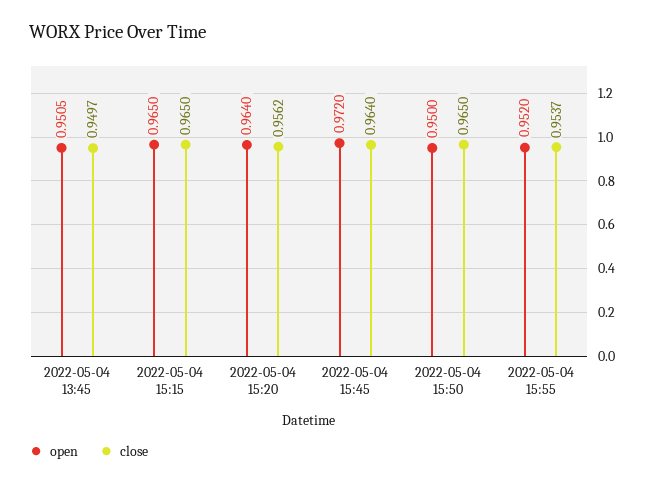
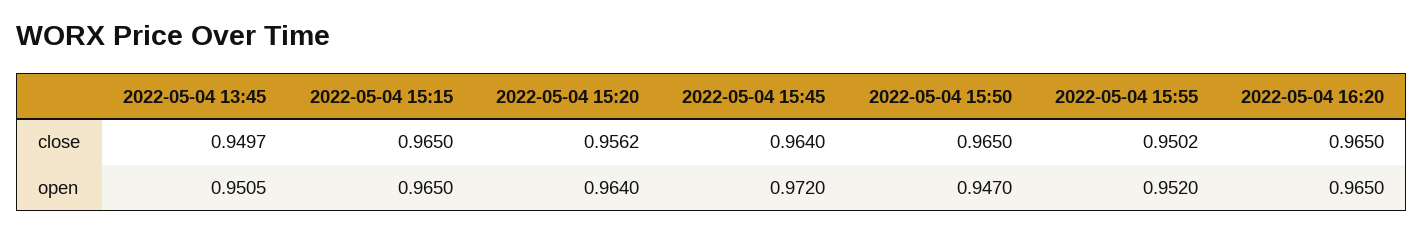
open, 2022-05-04 15:50: 0.95 -> 0.947
close, 2022-05-04 15:55: 0.9537 -> 0.9502
close, 2022-05-04 16:20: none -> 0.965
open, 2022-05-04 16:20: none -> 0.965

